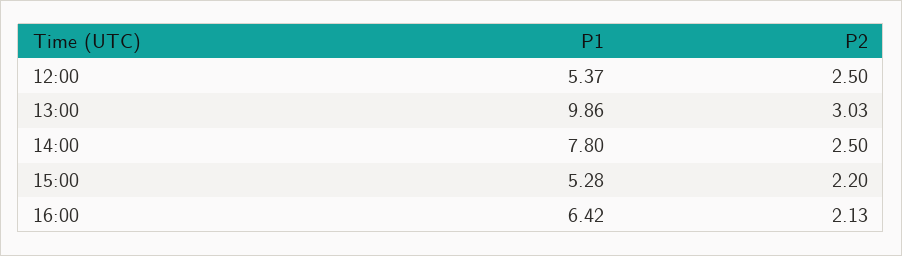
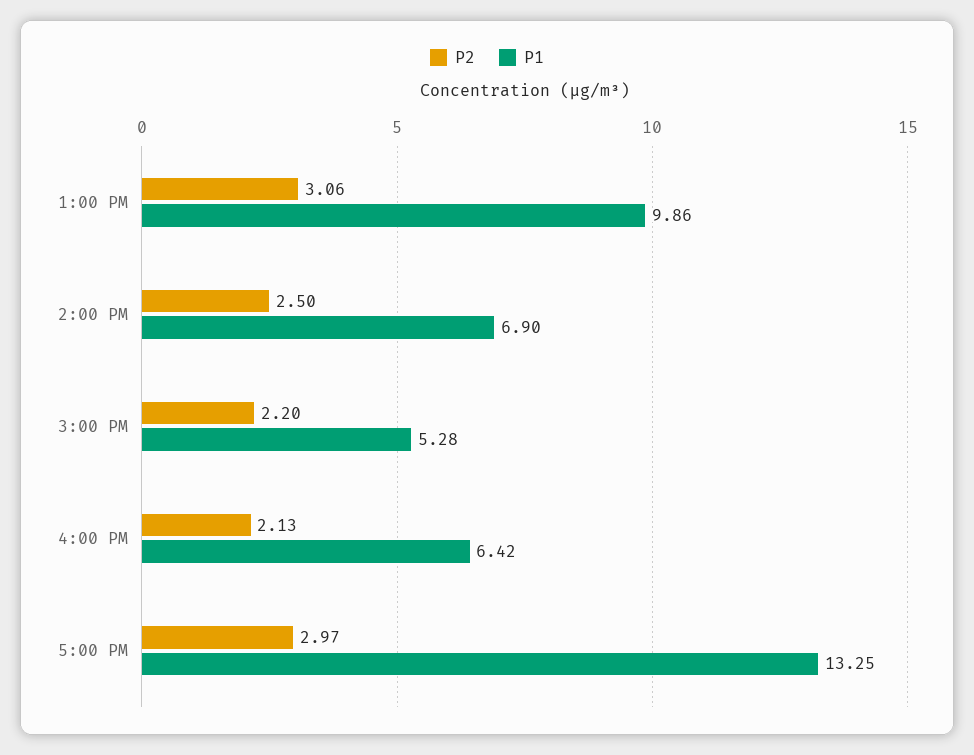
P1, 12:00: 5.37 -> none
P2, 12:00: 2.5 -> none
P2, 13:00: 3.03 -> 3.06
P1, 14:00: 7.8 -> 6.9
P2, 5:00 PM: none -> 2.97
P1, 5:00 PM: none -> 13.25

